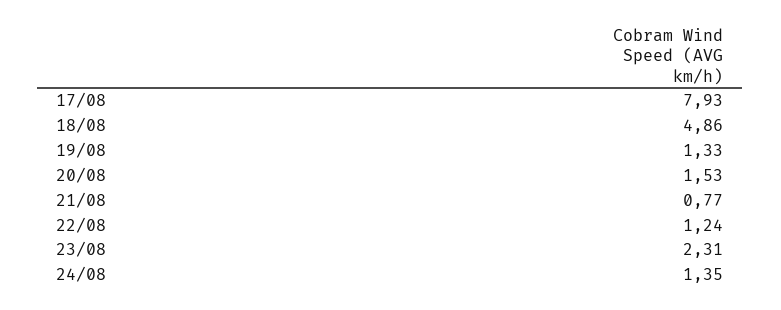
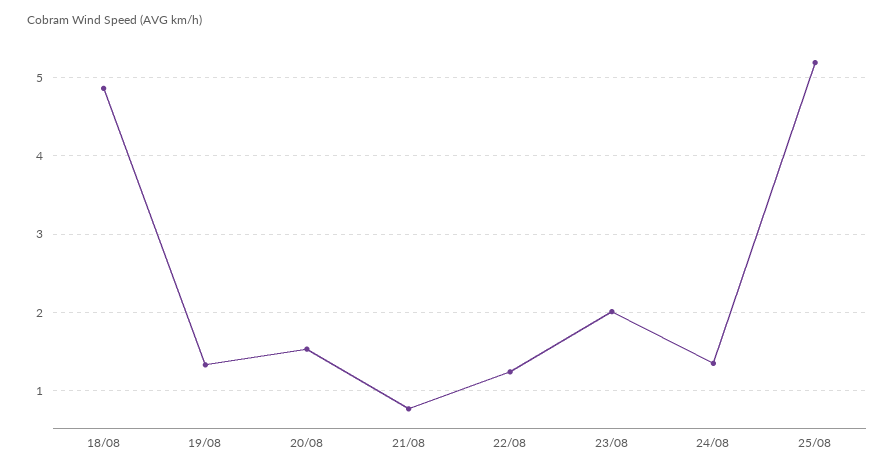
17/08: 7.93 -> none
23/08: 2.31 -> 2
25/08: none -> 5.2

